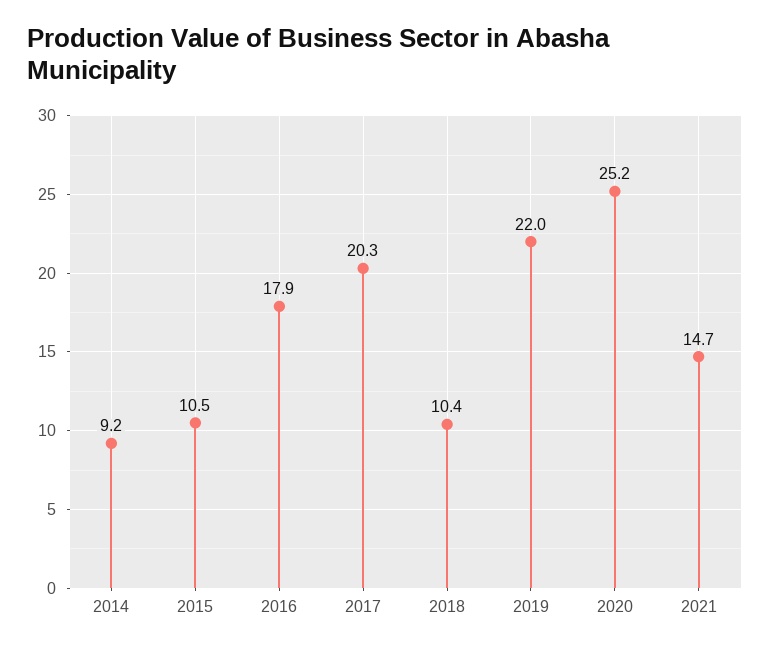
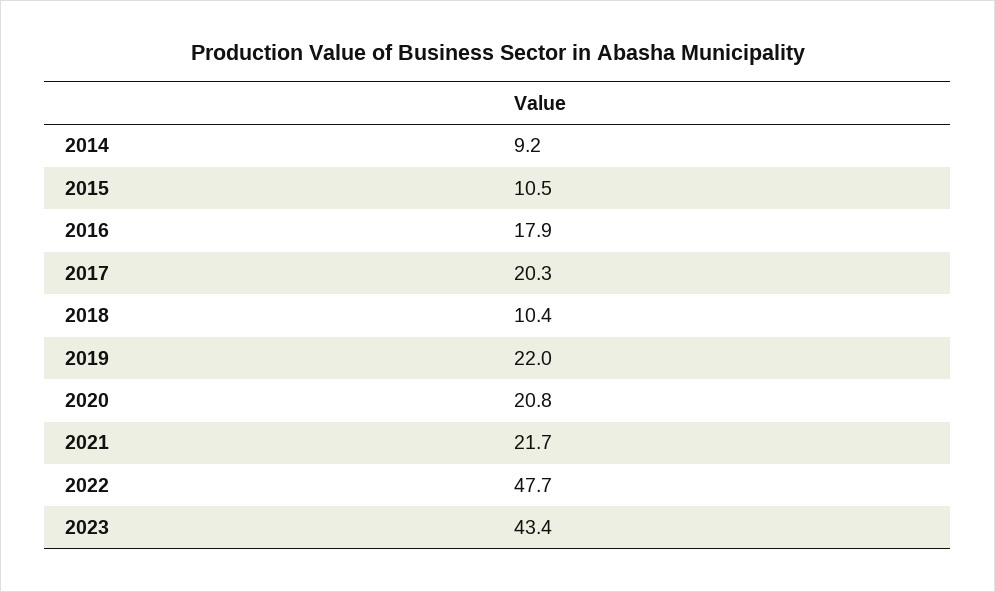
2020: 25.2 -> 20.8
2021: 14.7 -> 21.7
2022: none -> 47.7
2023: none -> 43.4

